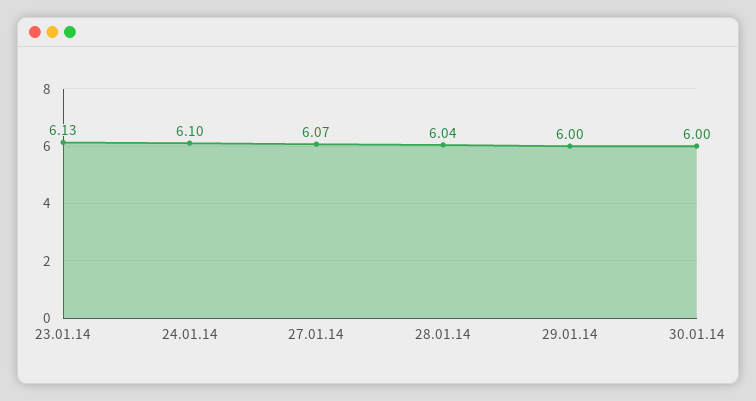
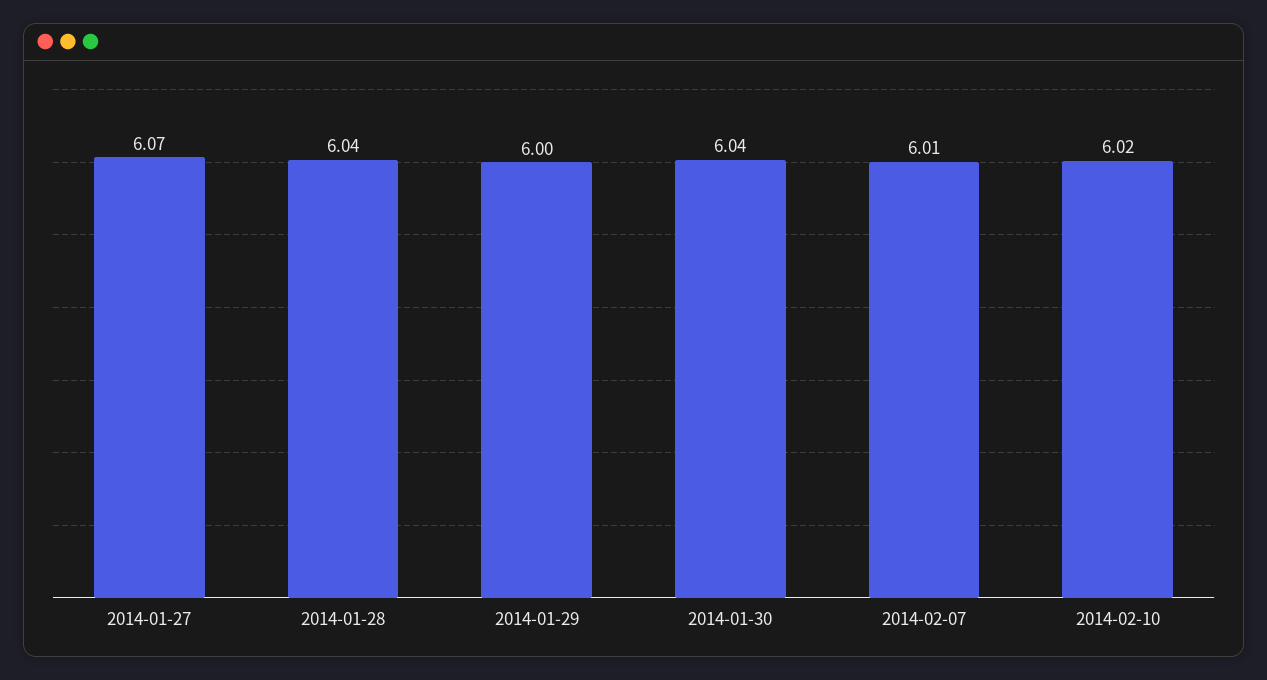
23.01.14: 6.13 -> none
24.01.14: 6.1 -> none
30.01.14: 6 -> 6.04
2014-02-07: none -> 6.01
2014-02-10: none -> 6.02

